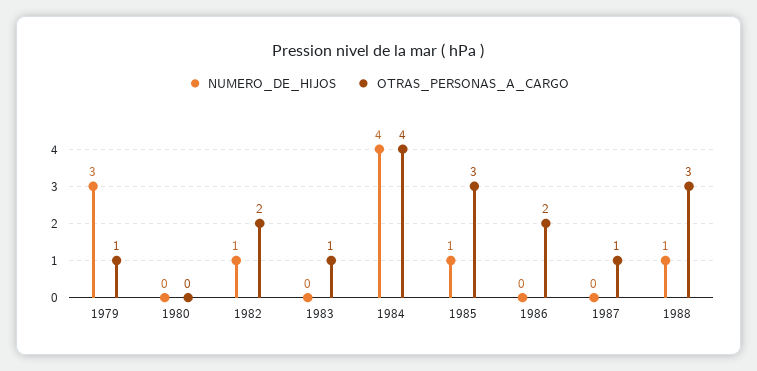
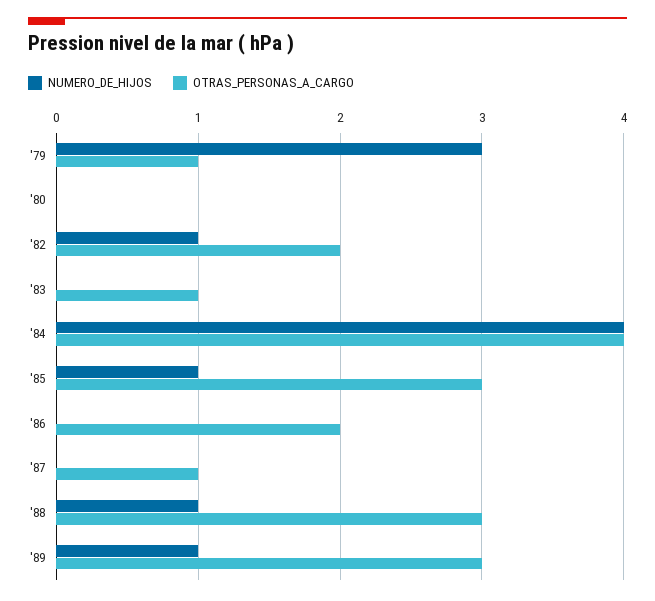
NUMERO_DE_HIJOS, '89: none -> 1
OTRAS_PERSONAS_A_CARGO, '89: none -> 3

